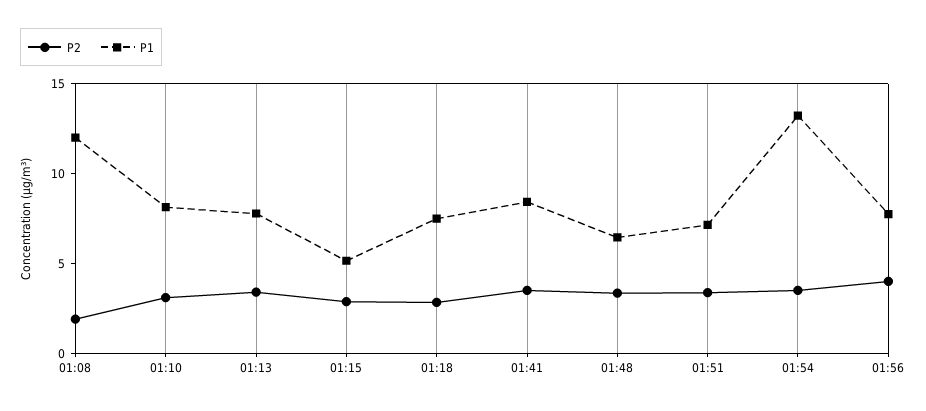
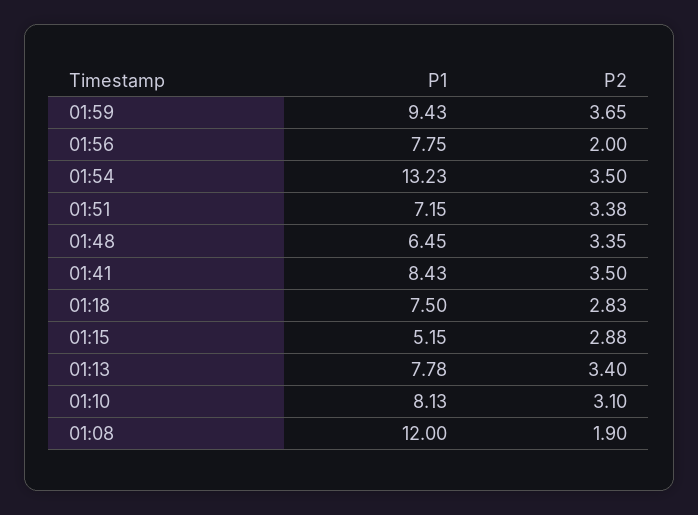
P2, 01:56: 4 -> 2
P1, 01:59: none -> 9.43
P2, 01:59: none -> 3.65

